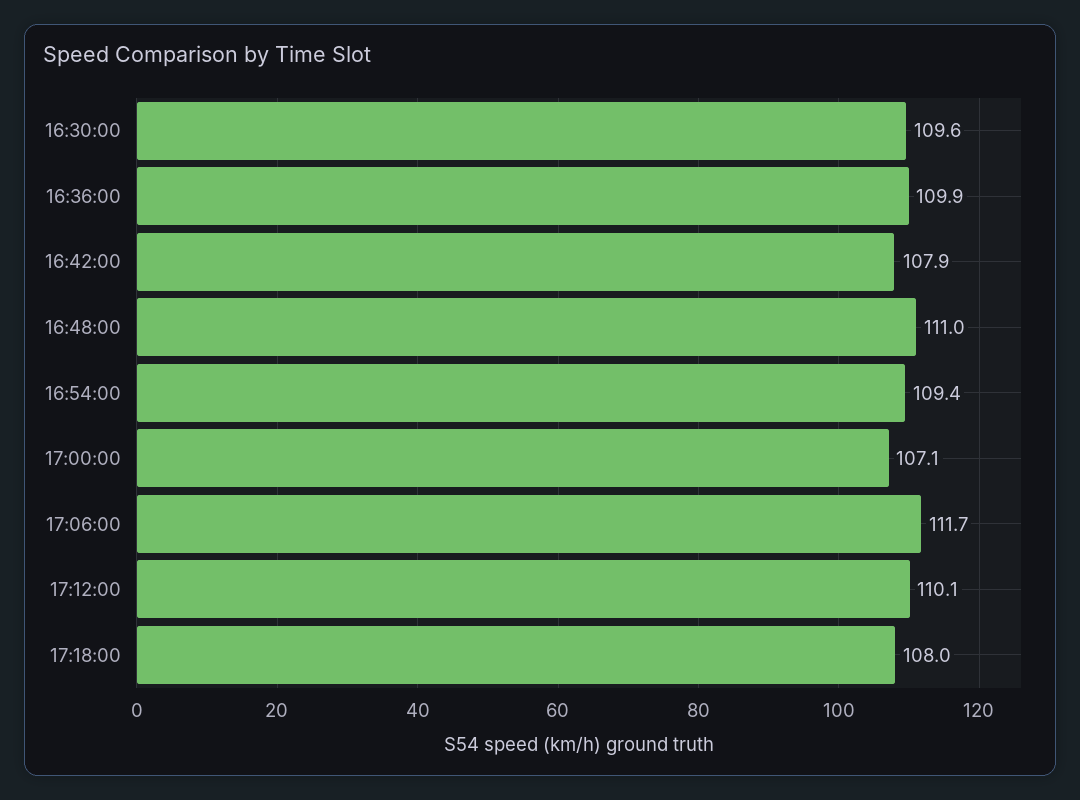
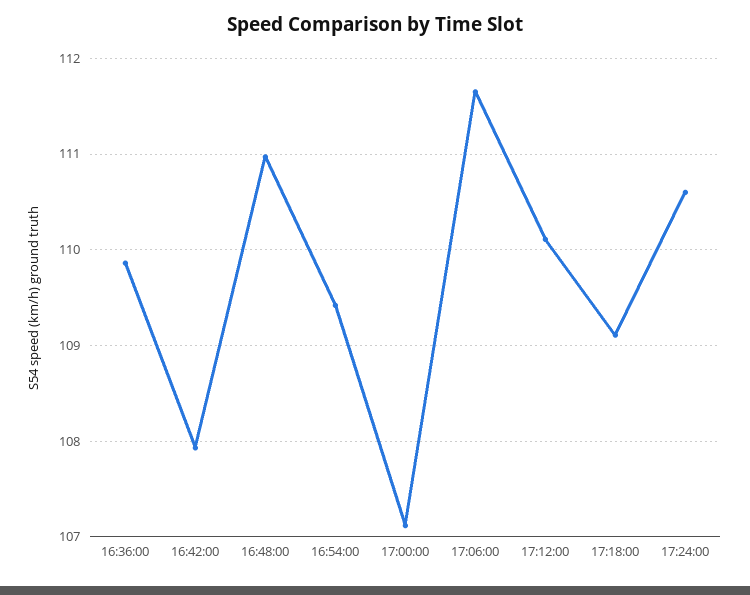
16:30:00: 109.6 -> none
17:18:00: 108 -> 109.1
17:24:00: none -> 110.6

